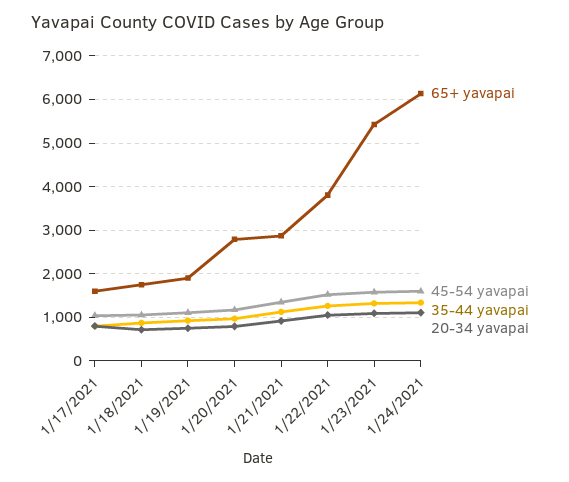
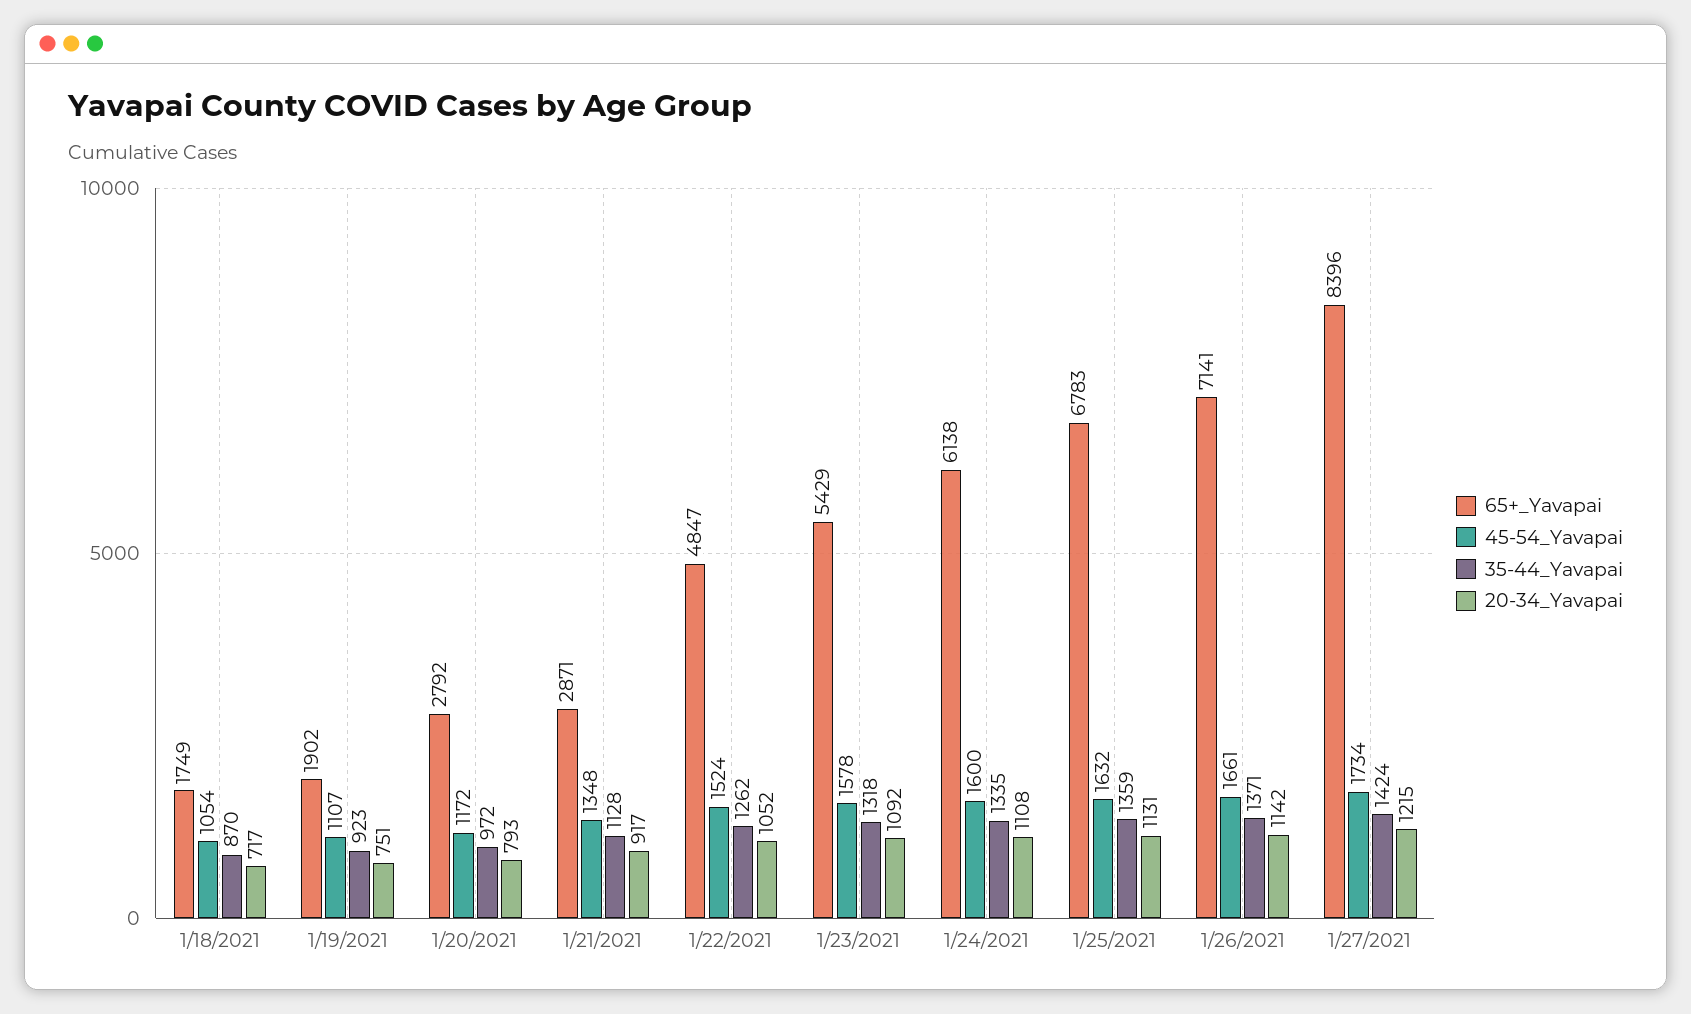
65+ yavapai, 1/17/2021: 1600 -> none
45-54 yavapai, 1/17/2021: 1000 -> none
35-44 yavapai, 1/17/2021: 800 -> none
20-34 yavapai, 1/17/2021: 800 -> none
65+ yavapai, 1/22/2021: 3800 -> 4847
65+ yavapai, 1/25/2021: none -> 6783
45-54 yavapai, 1/25/2021: none -> 1632
35-44 yavapai, 1/25/2021: none -> 1359
20-34 yavapai, 1/25/2021: none -> 1131
65+ yavapai, 1/26/2021: none -> 7141
45-54 yavapai, 1/26/2021: none -> 1661
35-44 yavapai, 1/26/2021: none -> 1371
20-34 yavapai, 1/26/2021: none -> 1142
65+ yavapai, 1/27/2021: none -> 8396
45-54 yavapai, 1/27/2021: none -> 1734
35-44 yavapai, 1/27/2021: none -> 1424
20-34 yavapai, 1/27/2021: none -> 1215

